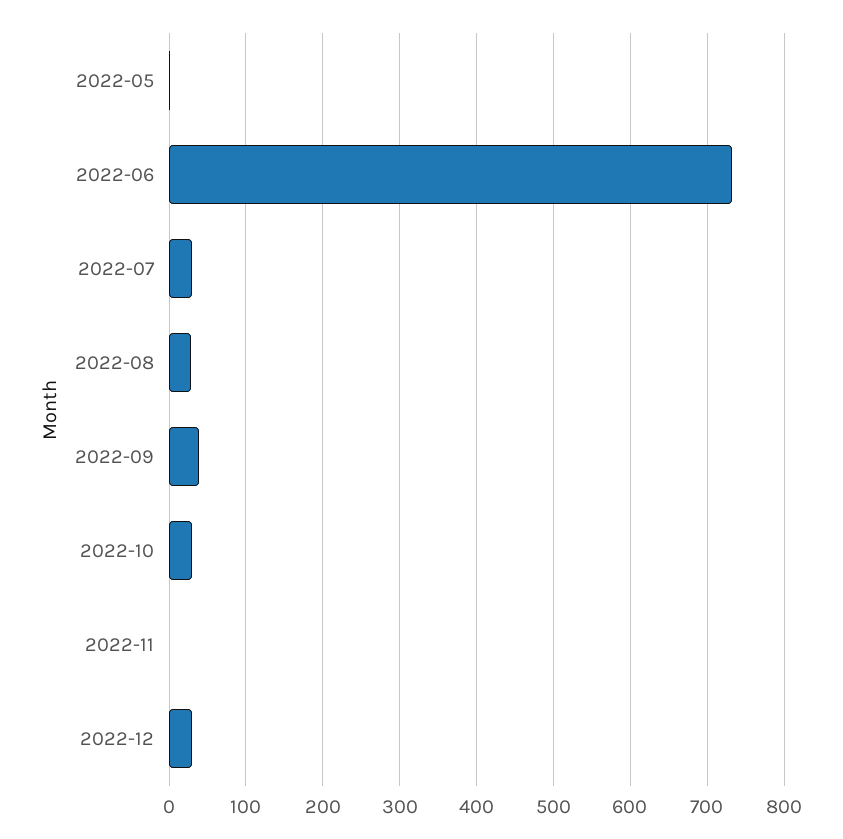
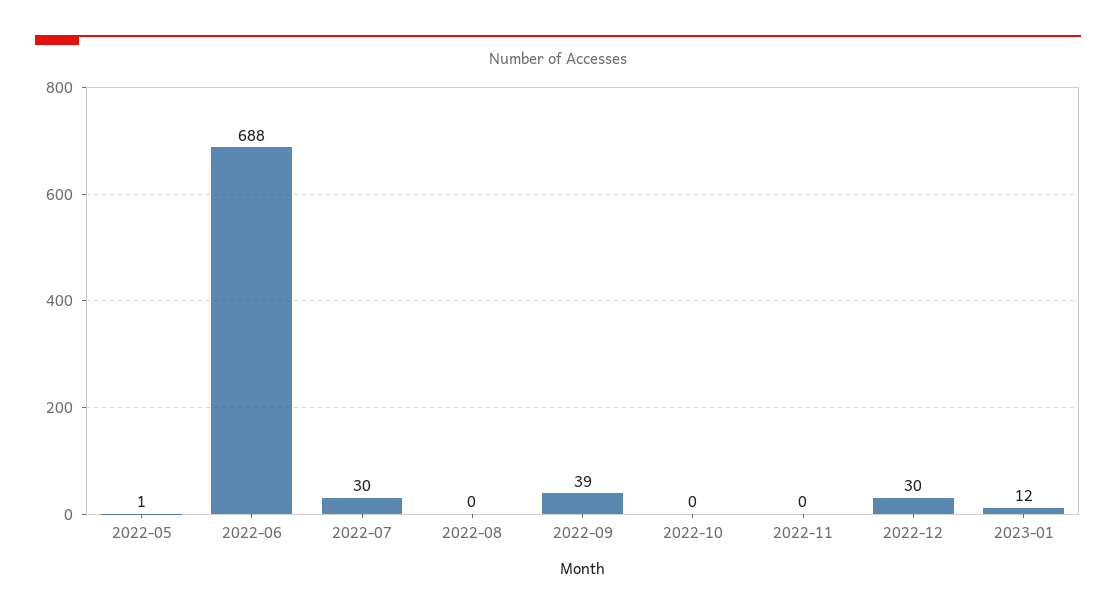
2022-06: 730 -> 688
2022-08: 30 -> 0
2022-10: 30 -> 0
2023-01: none -> 12

